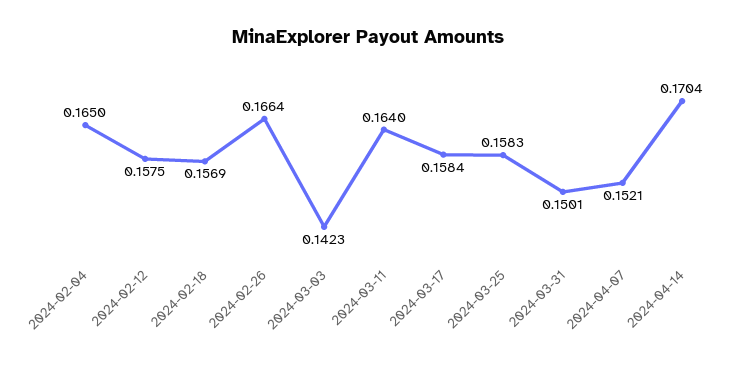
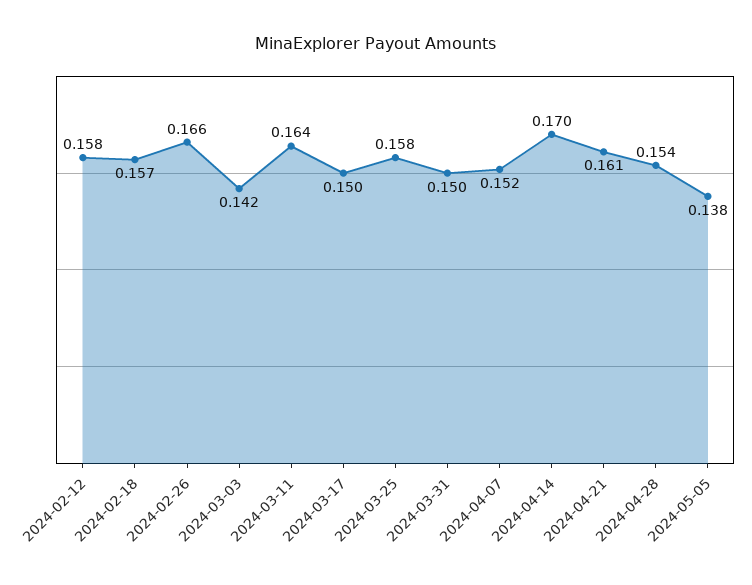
2024-02-04: 0.165 -> none
2024-03-17: 0.1584 -> 0.15
2024-04-21: none -> 0.161
2024-04-28: none -> 0.154
2024-05-05: none -> 0.138

